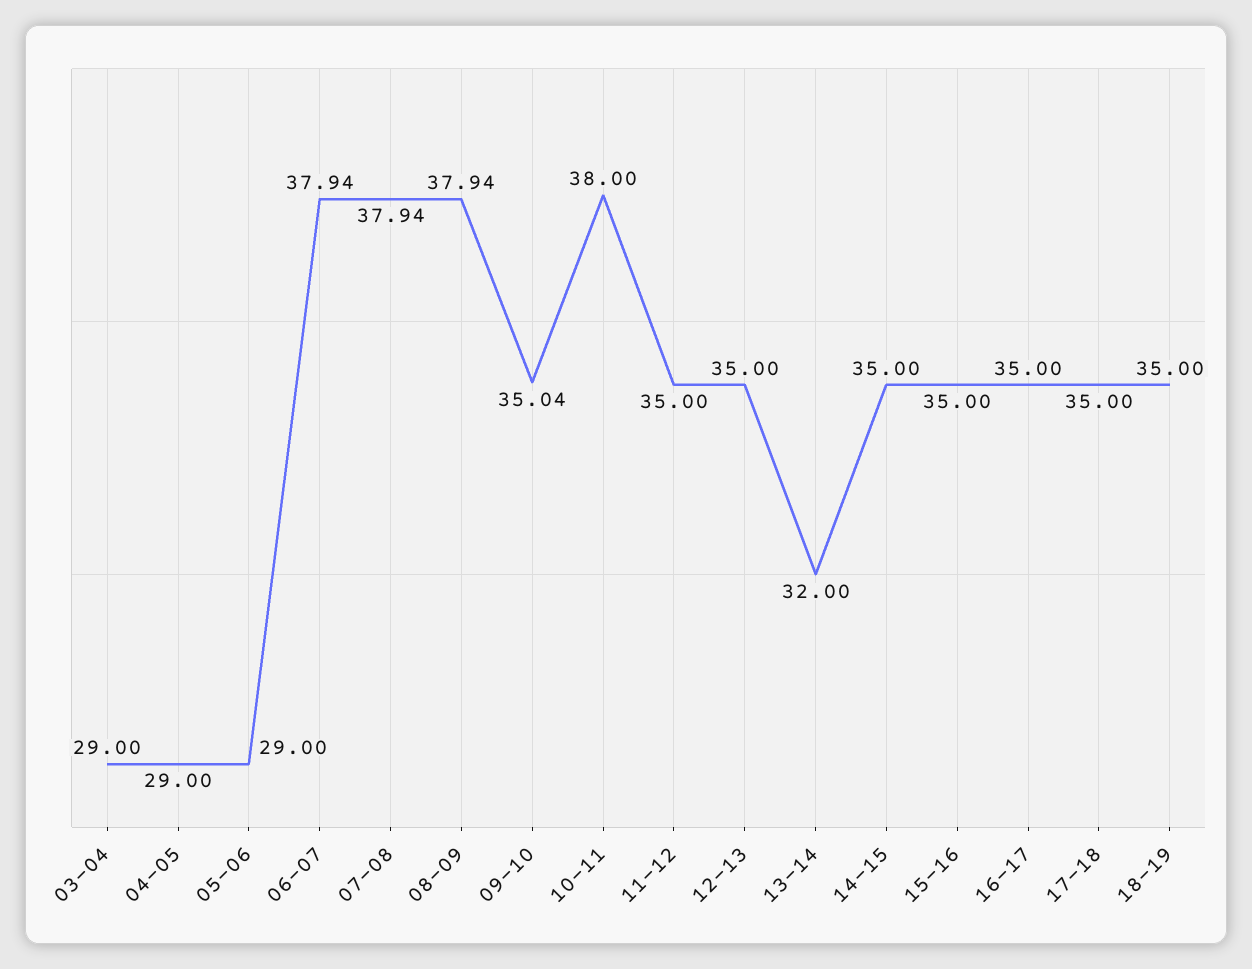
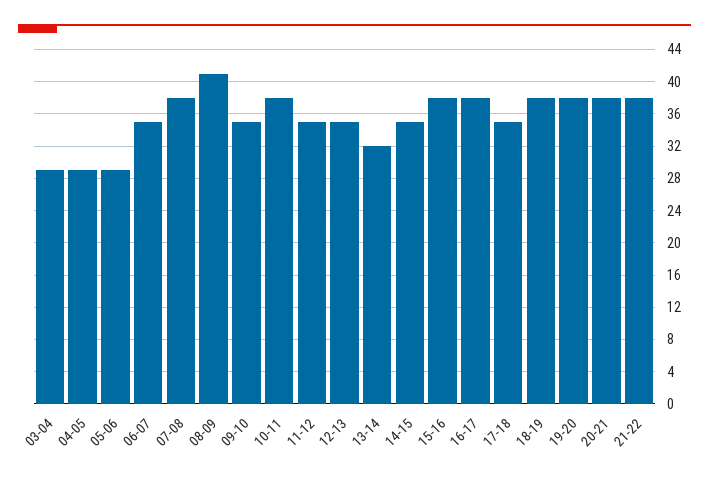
06-07: 37.94 -> 35
08-09: 37.94 -> 41
15-16: 35 -> 38
16-17: 35 -> 38
18-19: 35 -> 38
19-20: none -> 38
20-21: none -> 38
21-22: none -> 38

